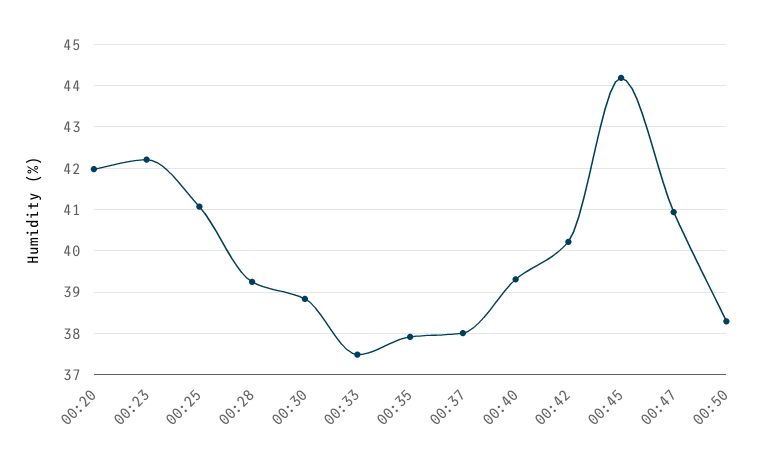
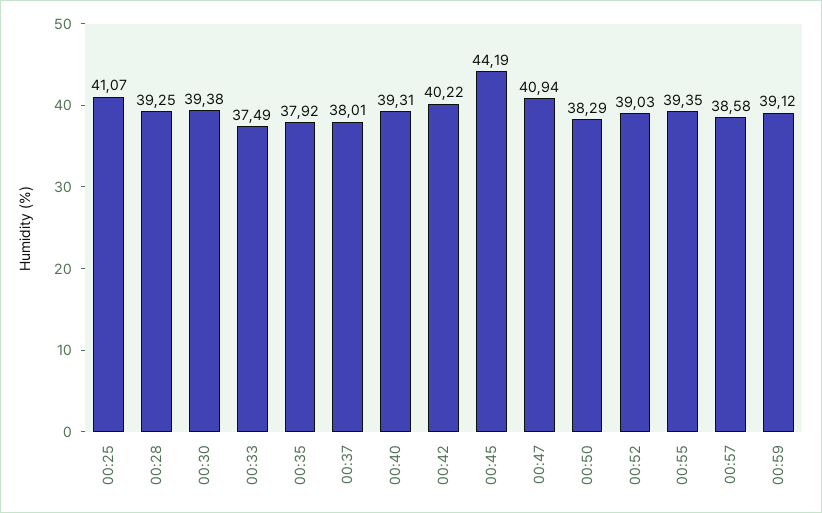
00:20: 42 -> none
00:23: 42.2 -> none
00:30: 38.8 -> 39.38
00:52: none -> 39.03
00:55: none -> 39.35
00:57: none -> 38.58
00:59: none -> 39.12

